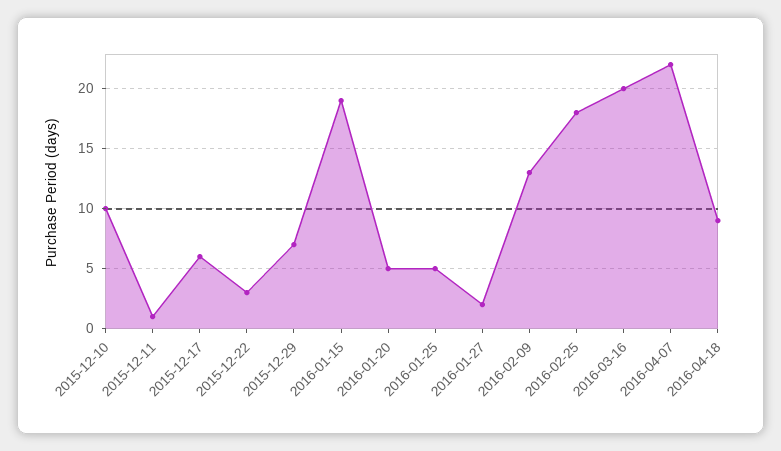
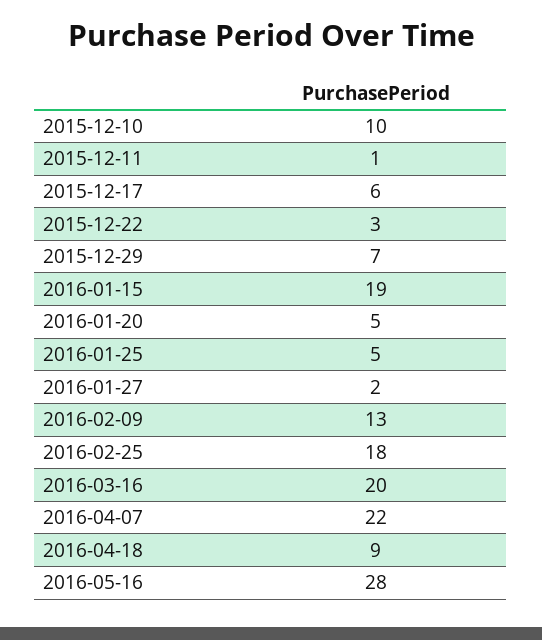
2016-05-16: none -> 28

